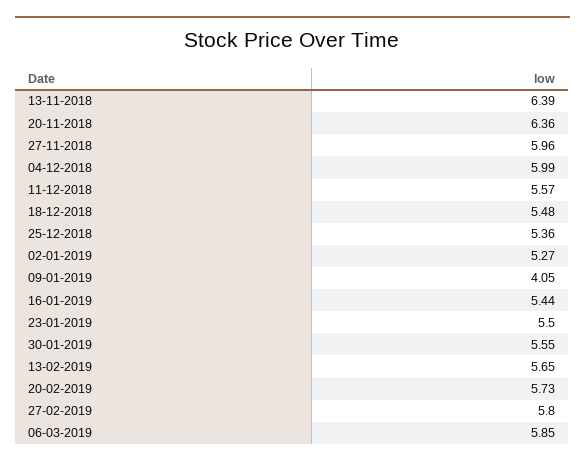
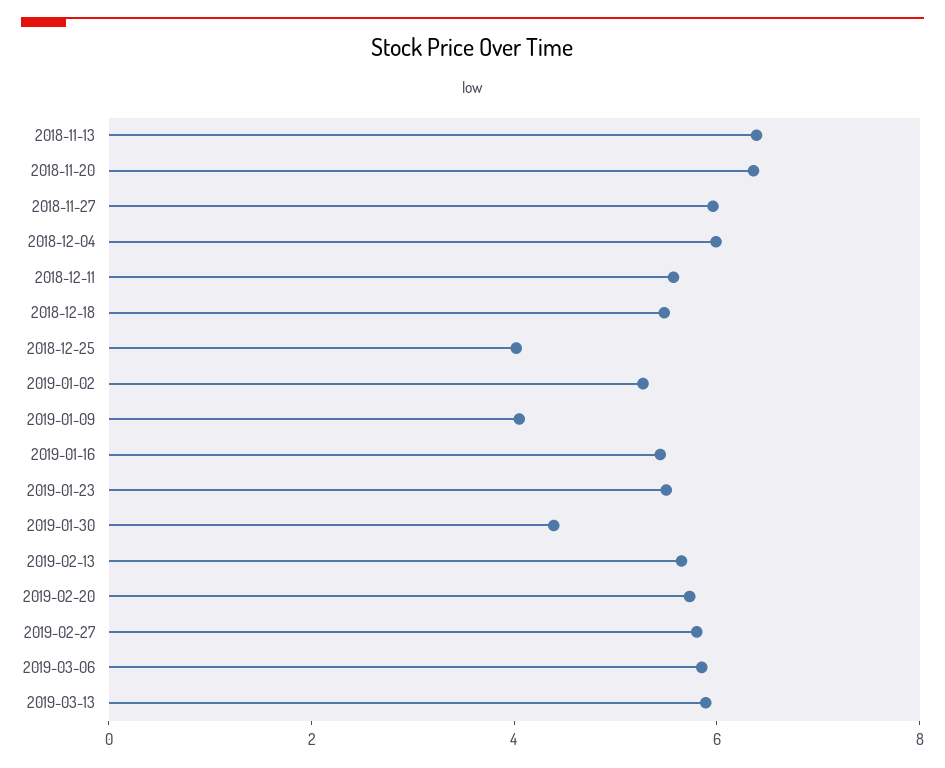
25-12-2018: 5.36 -> 4
30-01-2019: 5.55 -> 4.5
2019-03-13: none -> 6

